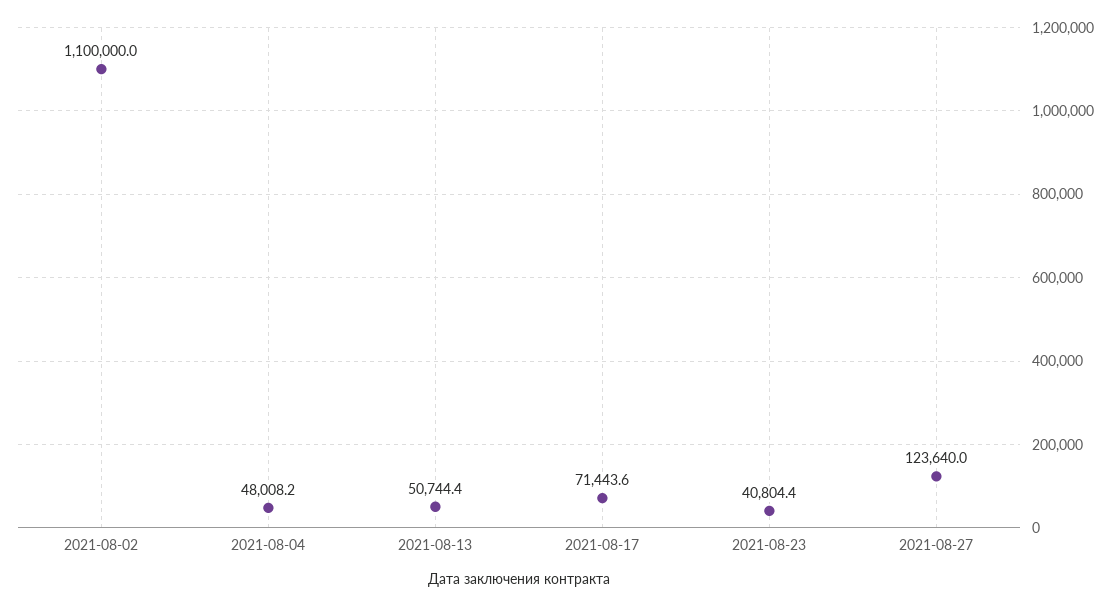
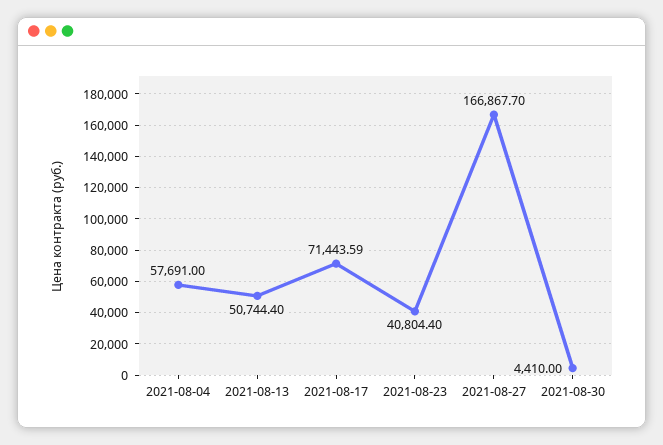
2021-08-02: 1100000 -> none
2021-08-04: 48008.2 -> 57691
2021-08-27: 123640 -> 166867.7
2021-08-30: none -> 4410

